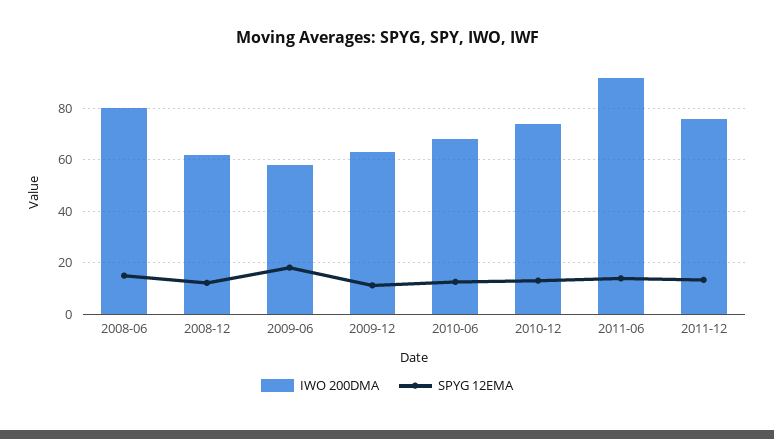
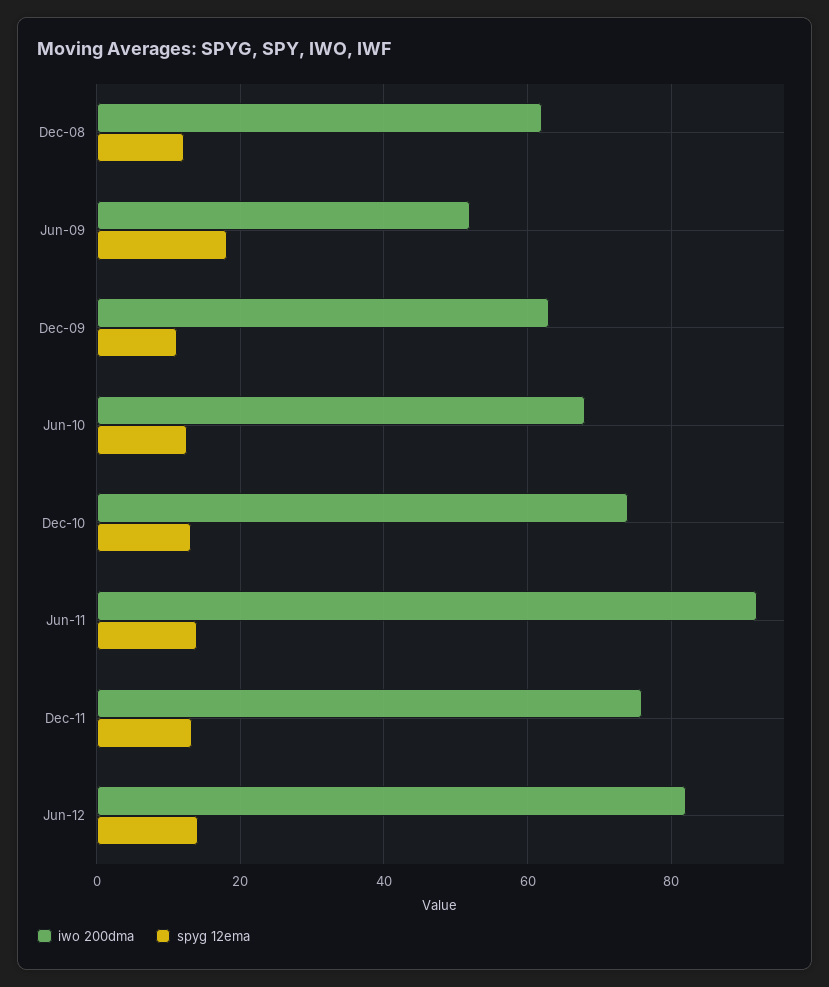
IWO 200DMA, 2008-06: 80 -> none
SPYG 12EMA, 2008-06: 15 -> none
IWO 200DMA, 2009-06: 57.5 -> 52
IWO 200DMA, Jun-12: none -> 82
SPYG 12EMA, Jun-12: none -> 14

